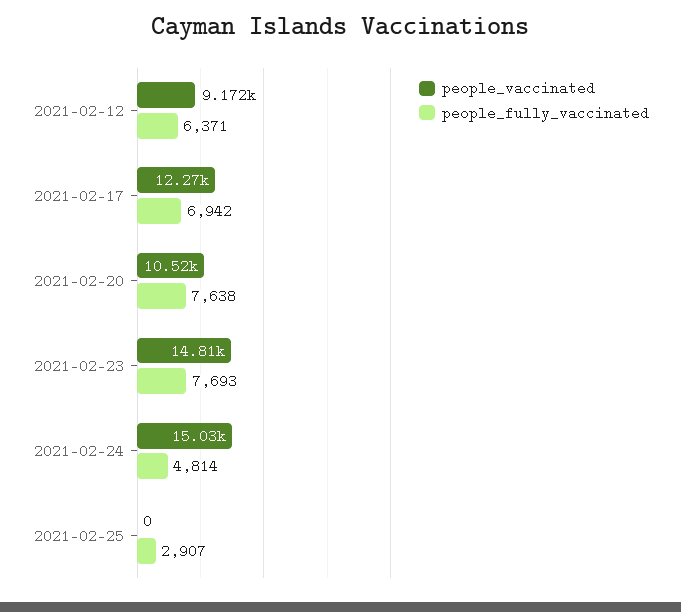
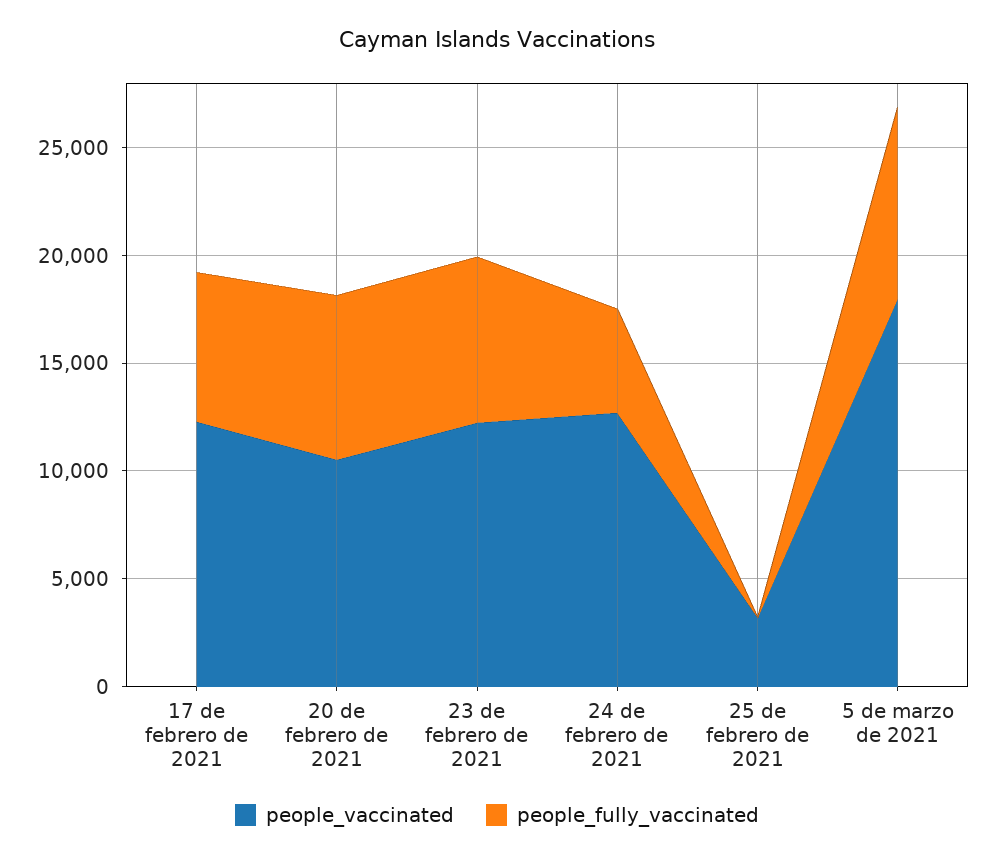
people_vaccinated, 2021-02-12: 9172 -> none
people_fully_vaccinated, 2021-02-12: 6371 -> none
people_vaccinated, 2021-02-23: 14810 -> 12000
people_vaccinated, 2021-02-24: 15030 -> 13000
people_vaccinated, 2021-02-25: 0 -> 3000
people_fully_vaccinated, 2021-02-25: 2907 -> 0
people_vaccinated, 5 de marzo de 2021: none -> 18000
people_fully_vaccinated, 5 de marzo de 2021: none -> 9000

